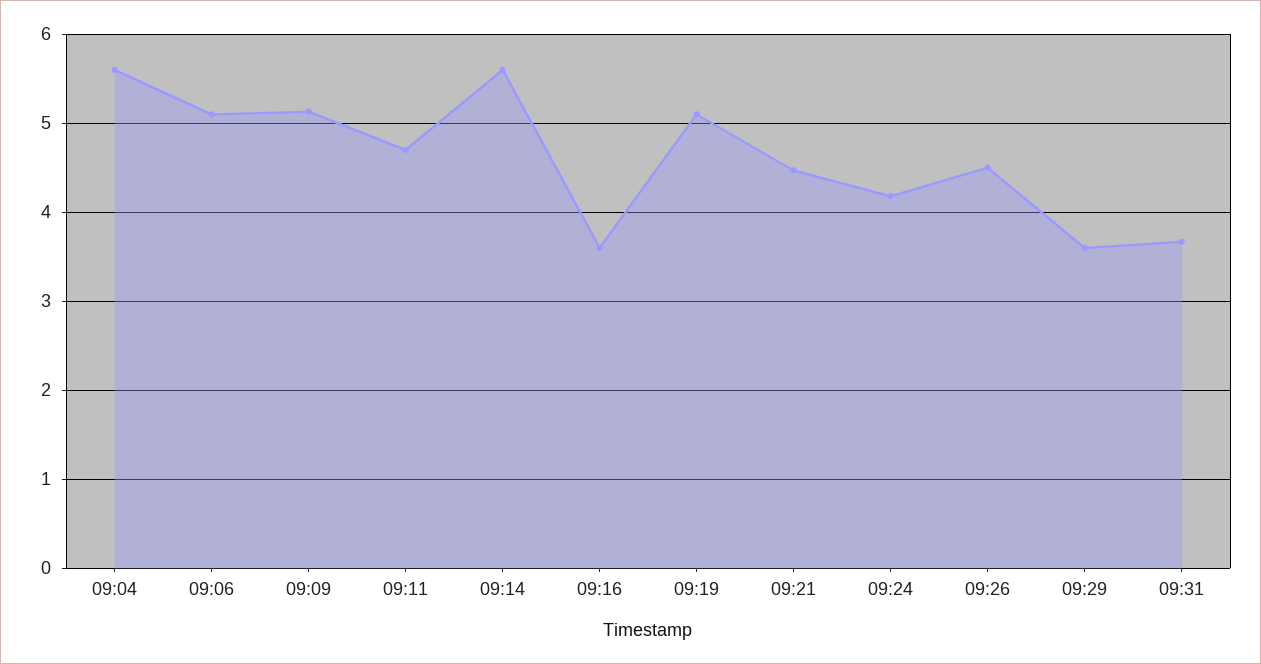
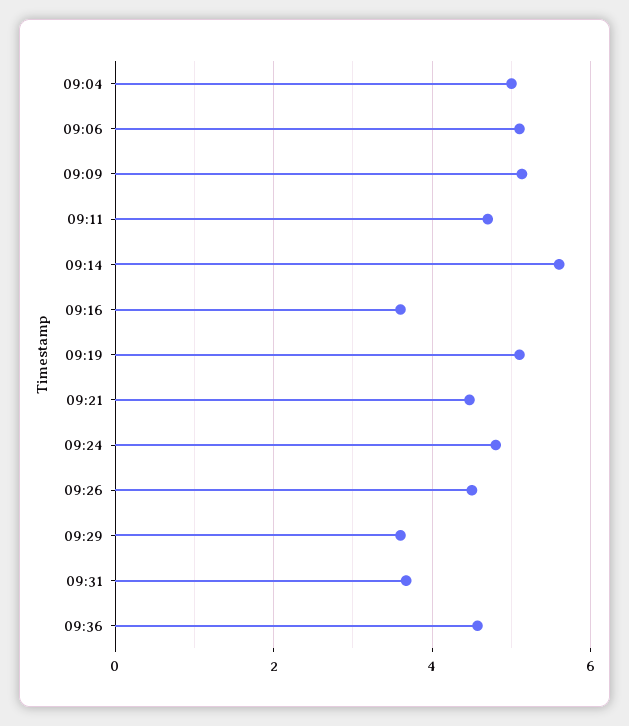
09:04: 5.6 -> 5
09:24: 4.2 -> 4.8
09:36: none -> 4.6

